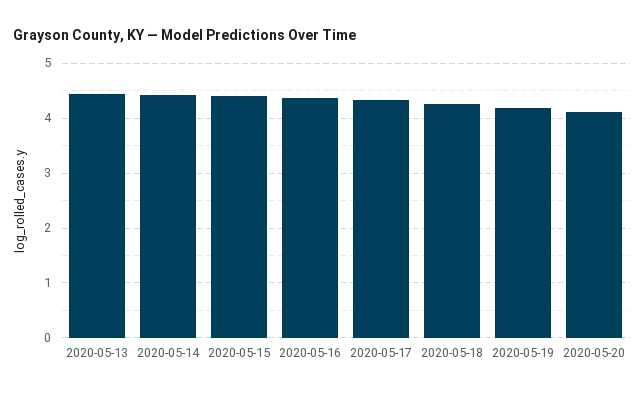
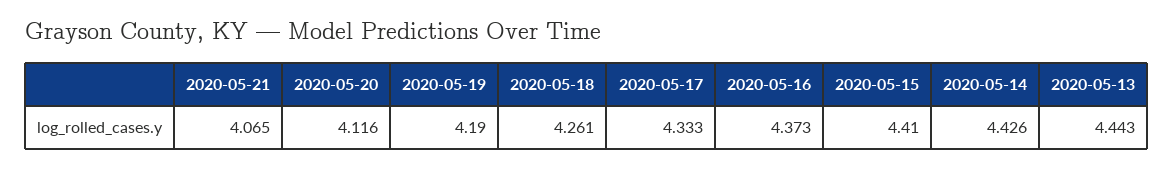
2020-05-21: none -> 4.065

